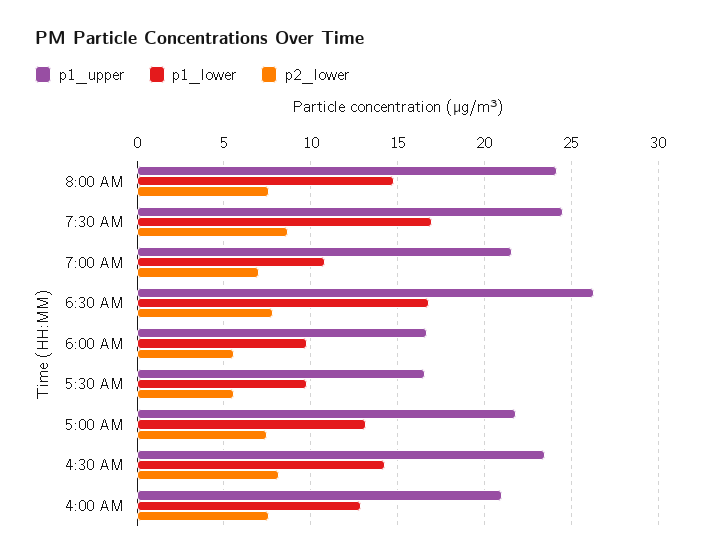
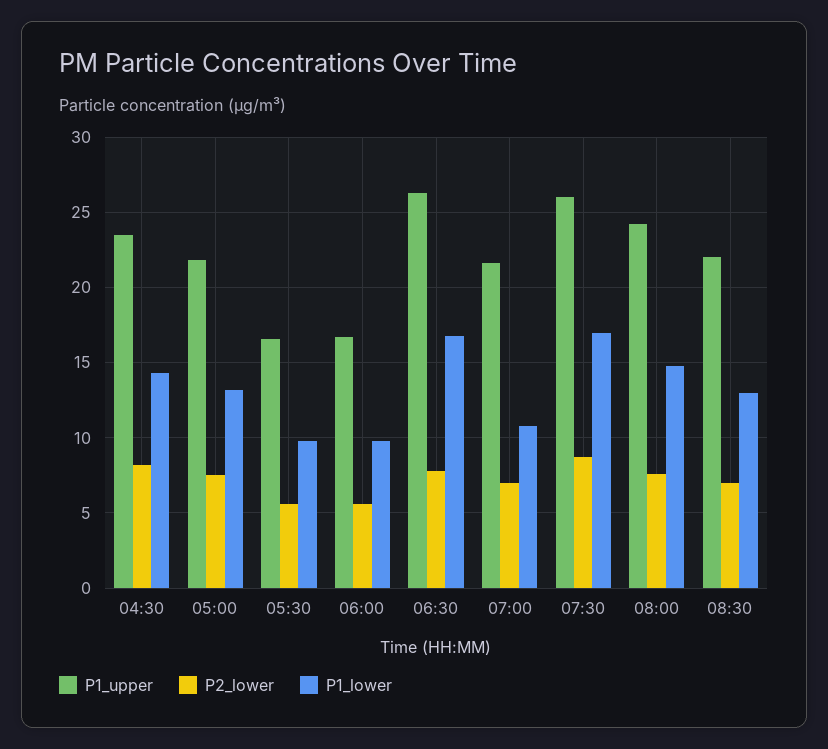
p1_upper, 7:30 AM: 24.5 -> 26
p1_upper, 4:00 AM: 21 -> none
p1_lower, 4:00 AM: 13 -> none
p2_lower, 4:00 AM: 7.5 -> none
p1_upper, 08:30: none -> 22
p2_lower, 08:30: none -> 7
p1_lower, 08:30: none -> 13

